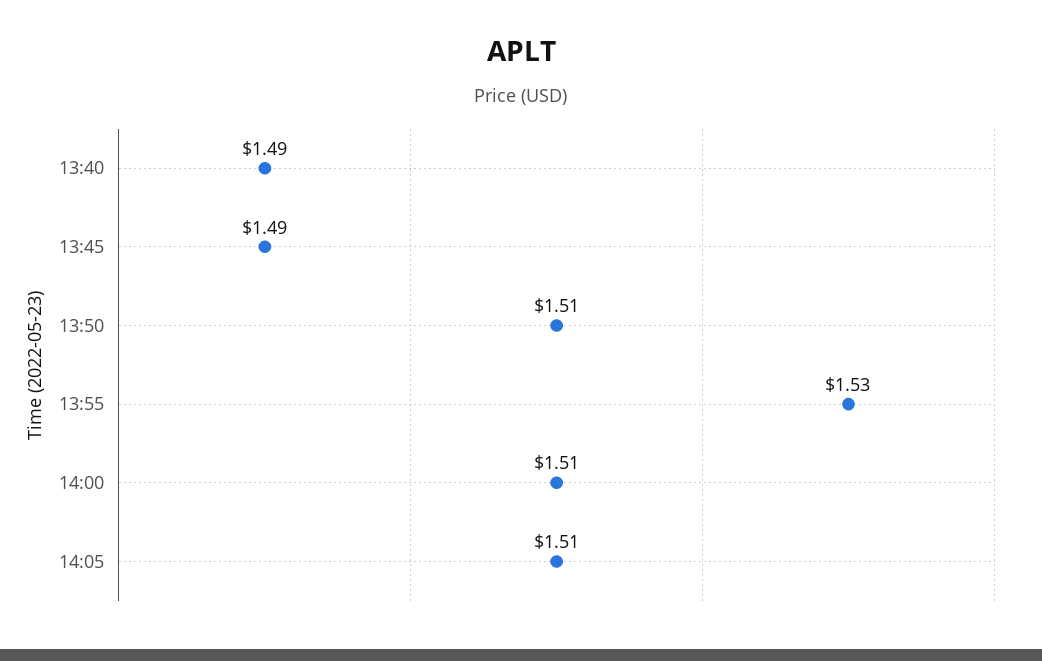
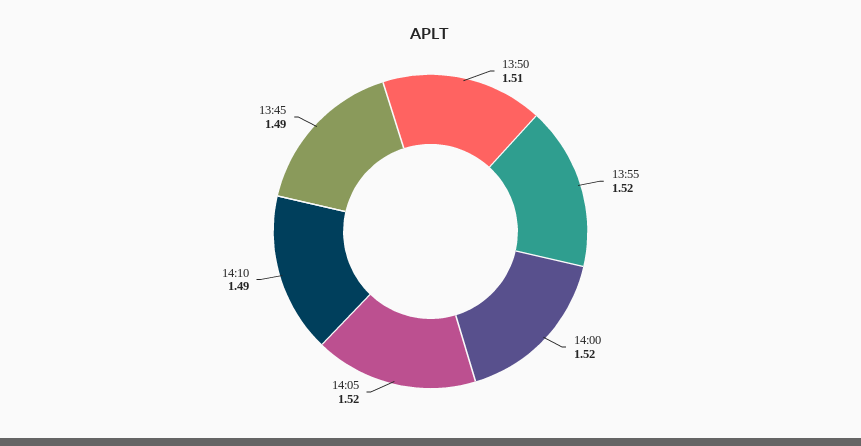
13:40: 1.49 -> none
13:55: 1.53 -> 1.52
14:00: 1.51 -> 1.52
14:05: 1.51 -> 1.52
14:10: none -> 1.49

